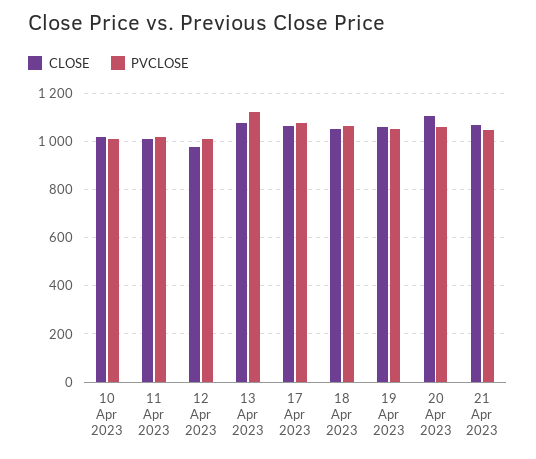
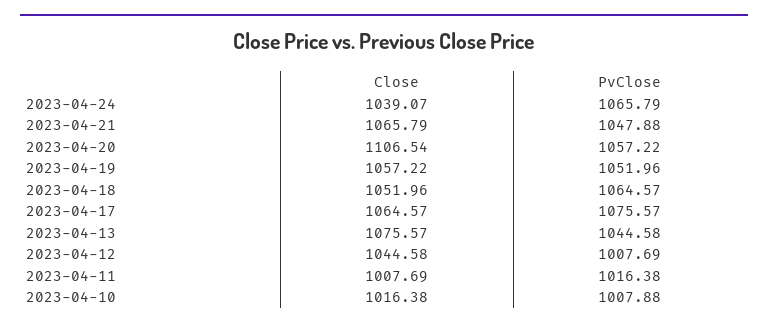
CLOSE, 12 Apr 2023: 975 -> 1044.58
PVCLOSE, 13 Apr 2023: 1125 -> 1044.58
CLOSE, 2023-04-24: none -> 1039.07
PVCLOSE, 2023-04-24: none -> 1065.79

